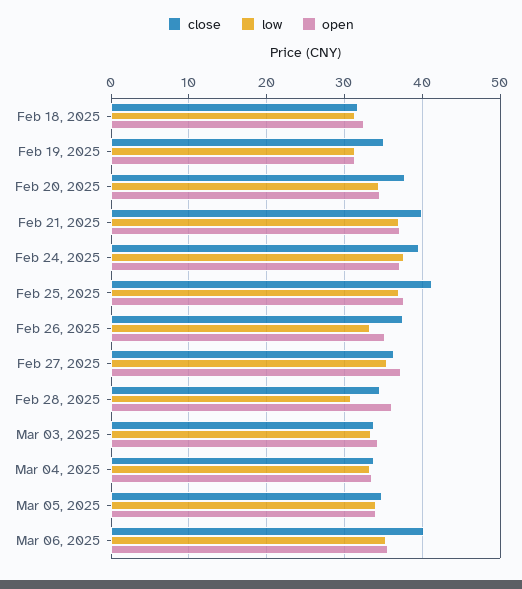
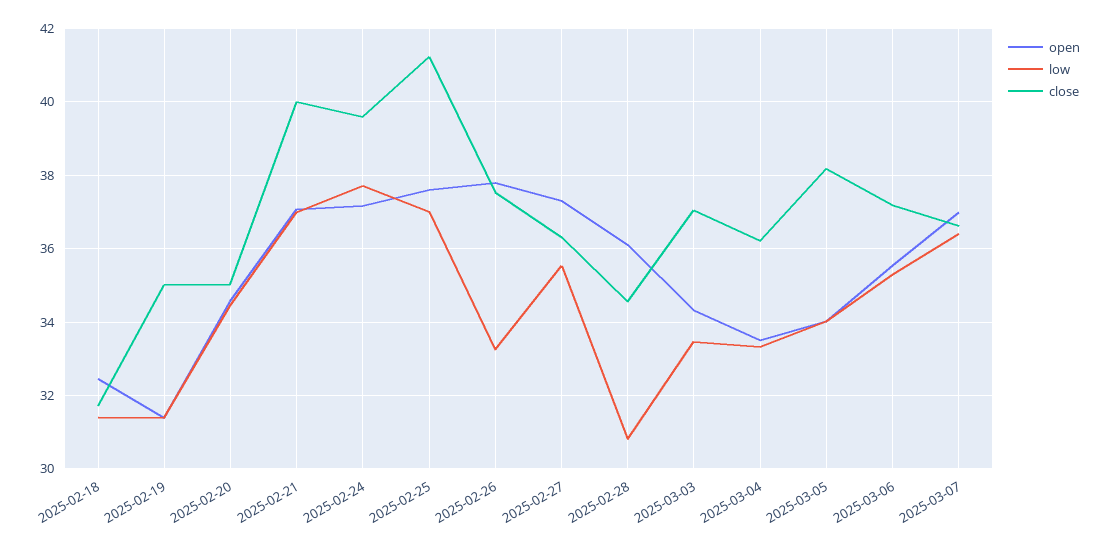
close, Feb 20, 2025: 38 -> 35
open, Feb 26, 2025: 35 -> 37.8
close, Mar 03, 2025: 34 -> 37
close, Mar 04, 2025: 34 -> 36.2
close, Mar 05, 2025: 35 -> 38.2
close, Mar 06, 2025: 40 -> 37.2
open, 2025-03-07: none -> 37
low, 2025-03-07: none -> 36.4
close, 2025-03-07: none -> 36.6

